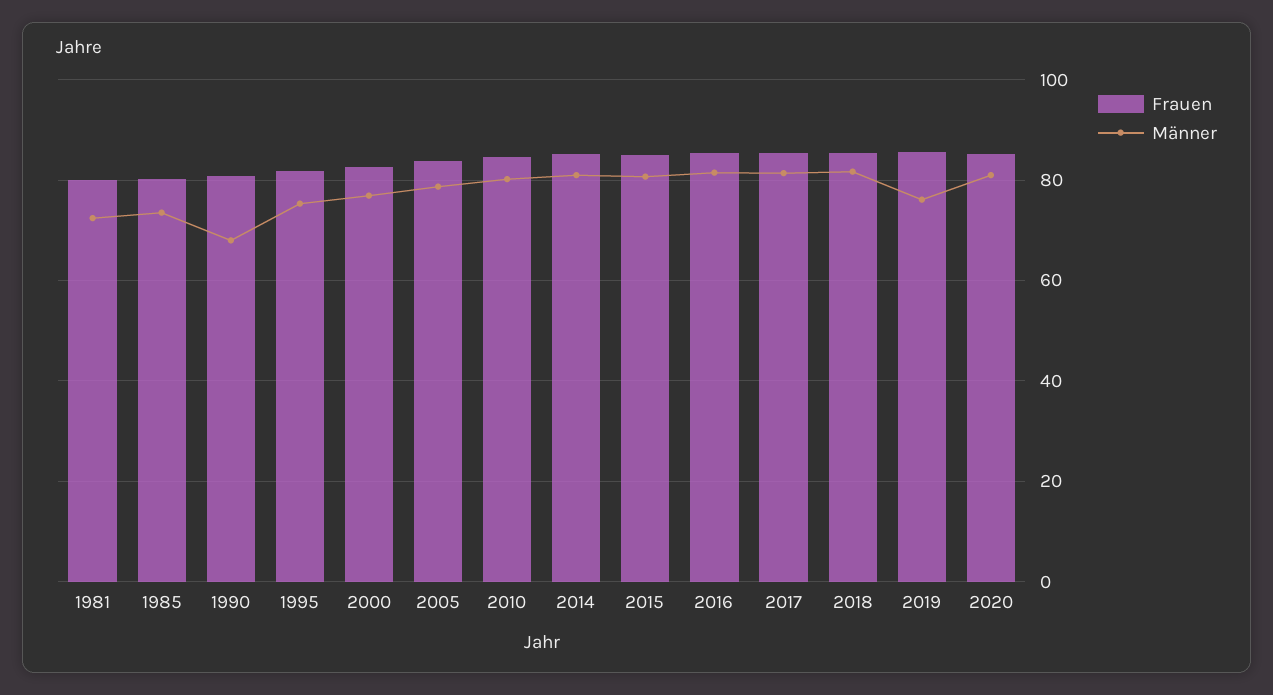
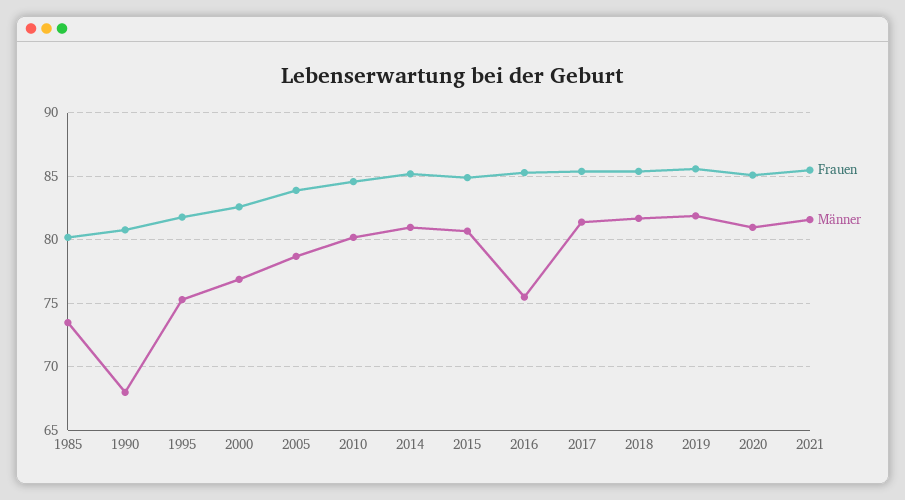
Frauen, 1981: 80 -> none
Männer, 1981: 72 -> none
Männer, 2016: 82 -> 75.5
Männer, 2019: 76 -> 82
Frauen, 2021: none -> 85.5
Männer, 2021: none -> 81.5

